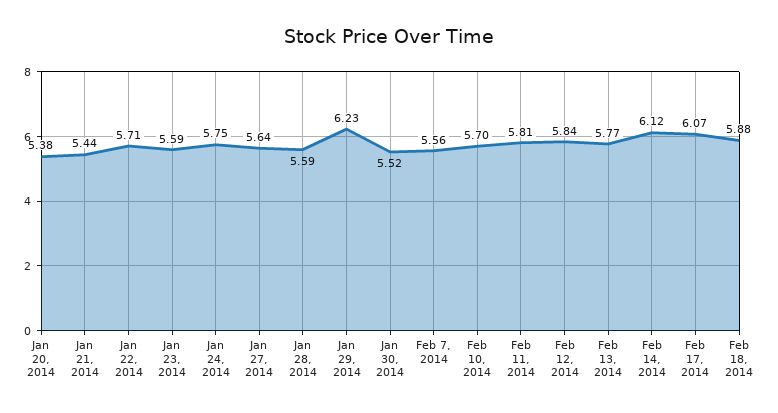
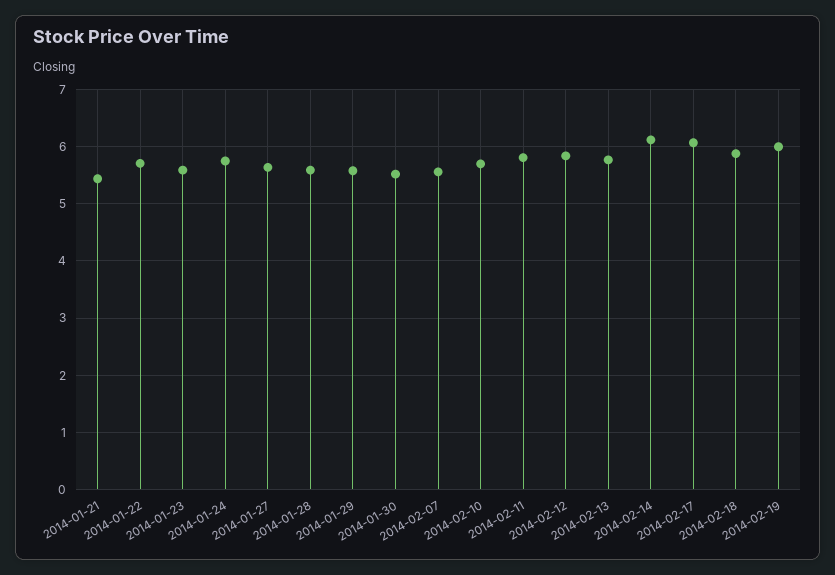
Jan 20, 2014: 5.38 -> none
Jan 29, 2014: 6.23 -> 5.6
2014-02-19: none -> 6

